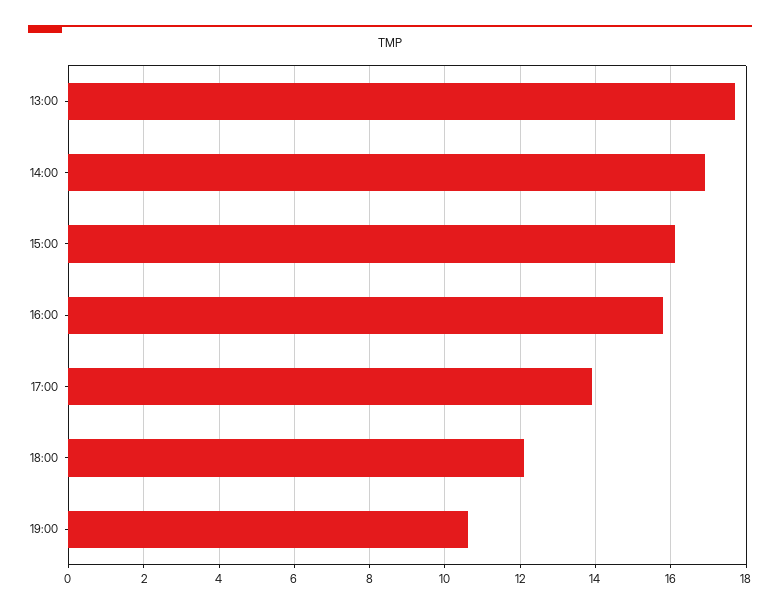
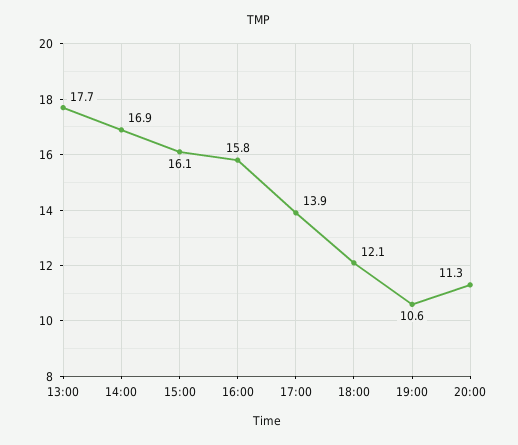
20:00: none -> 11.3

